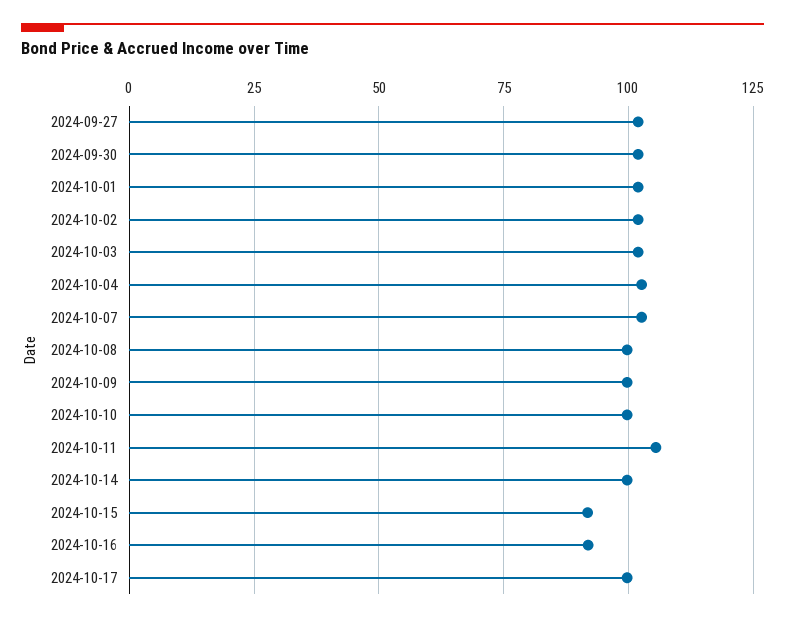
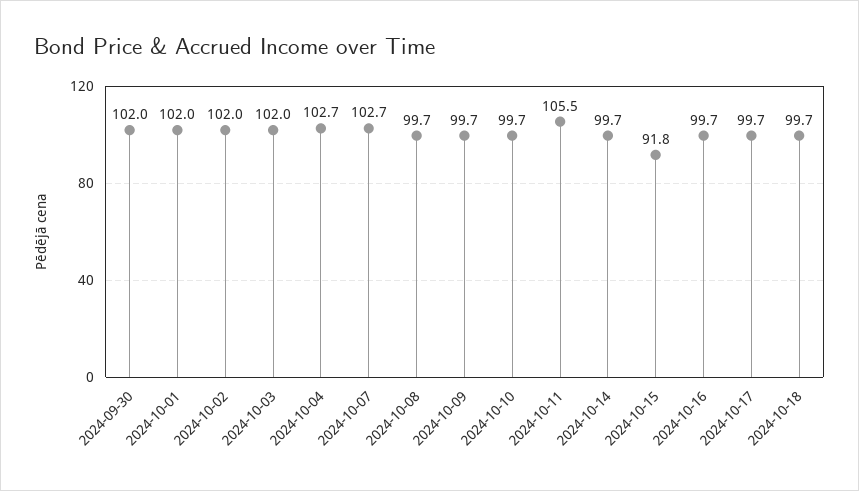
2024-09-27: 102.5 -> none
2024-10-16: 92.5 -> 99.7
2024-10-18: none -> 99.7

